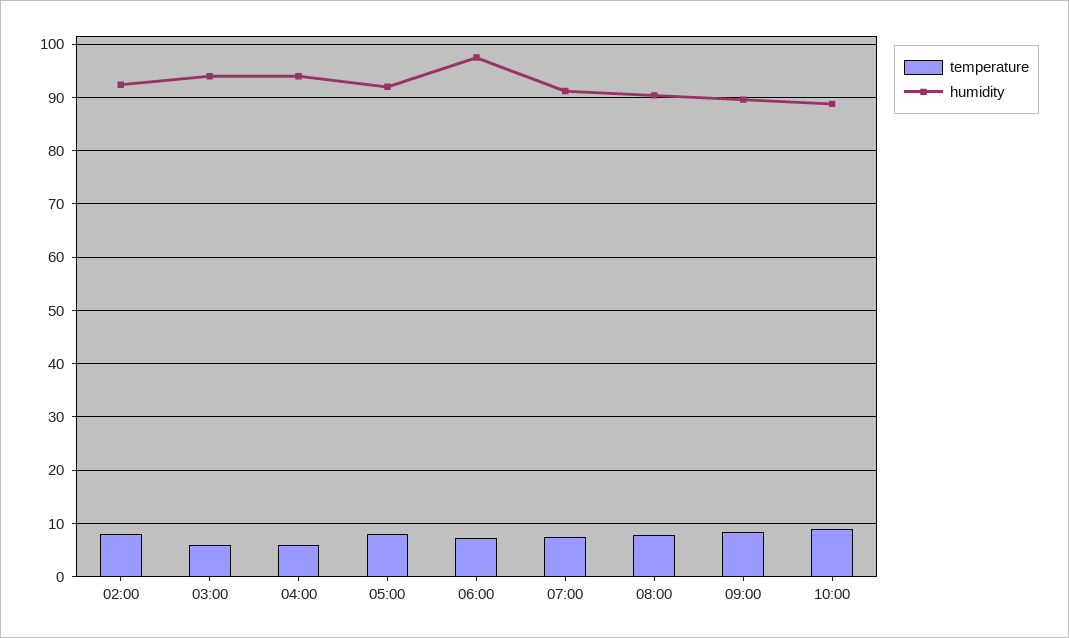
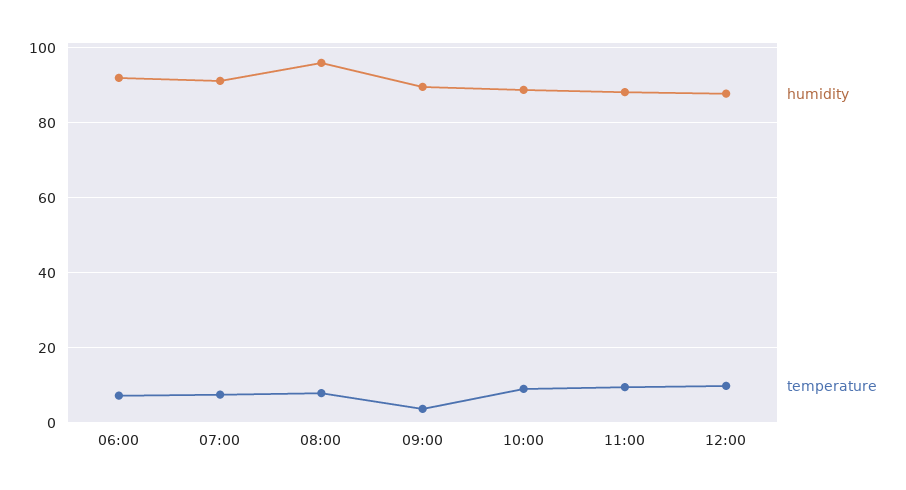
temperature, 02:00: 8 -> none
humidity, 02:00: 92 -> none
temperature, 03:00: 6 -> none
humidity, 03:00: 94 -> none
temperature, 04:00: 6 -> none
humidity, 04:00: 94 -> none
temperature, 05:00: 8 -> none
humidity, 05:00: 92 -> none
humidity, 06:00: 98 -> 92
humidity, 08:00: 90 -> 96
temperature, 09:00: 8 -> 4
humidity, 11:00: none -> 88
temperature, 11:00: none -> 10
humidity, 12:00: none -> 88
temperature, 12:00: none -> 10

